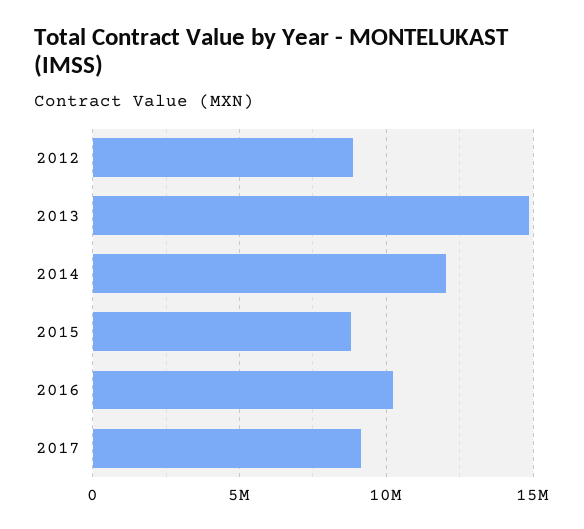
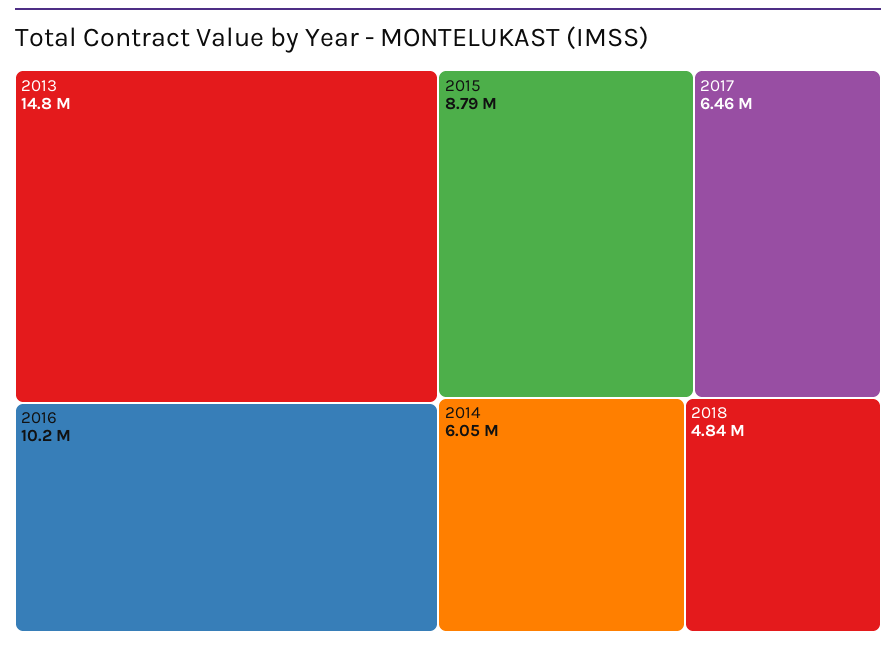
2012: 9000000 -> none
2014: 12000000 -> 6050000
2017: 9000000 -> 6460000
2018: none -> 4840000

